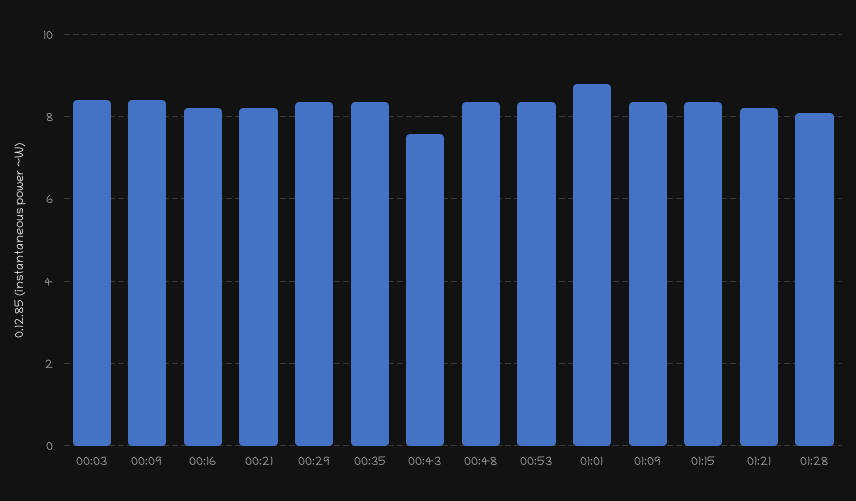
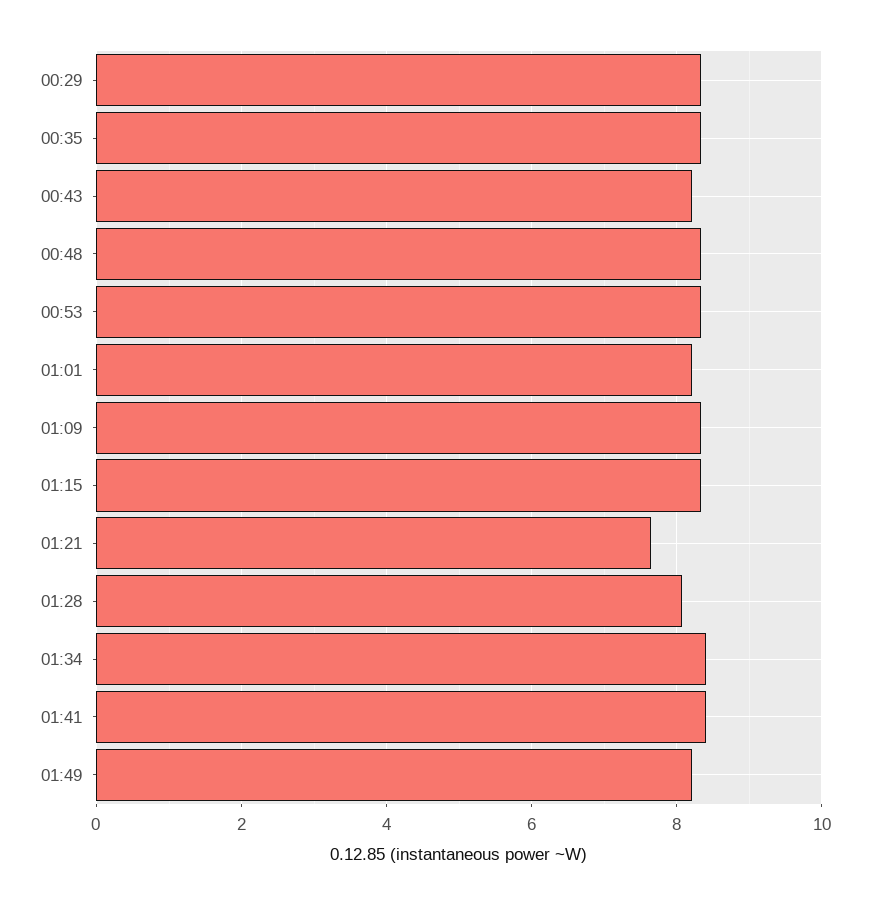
00:03: 8.4 -> none
00:09: 8.4 -> none
00:16: 8.2 -> none
00:21: 8.2 -> none
00:43: 7.6 -> 8.2
01:01: 8.8 -> 8.2
01:21: 8.2 -> 7.6
01:34: none -> 8.4
01:41: none -> 8.4
01:49: none -> 8.2

